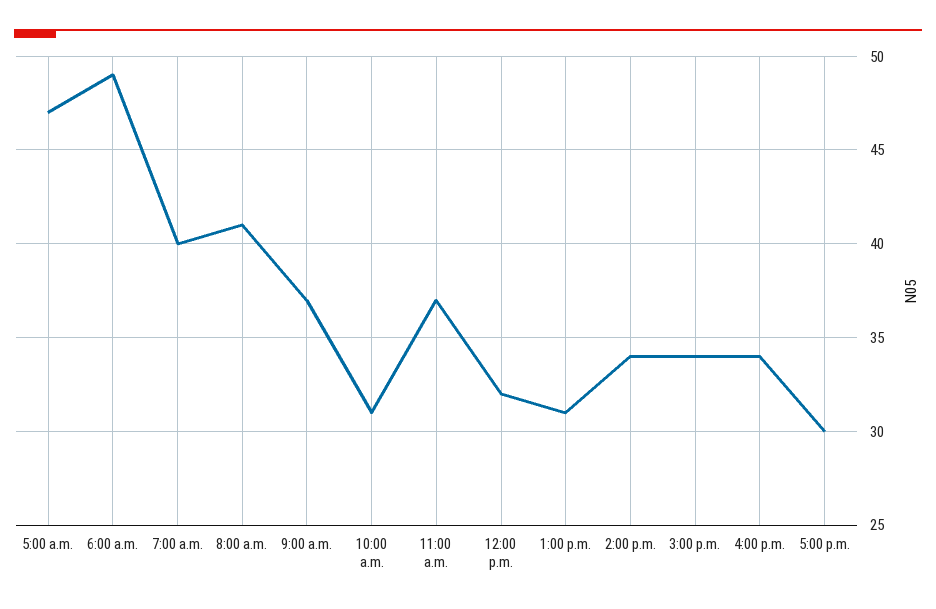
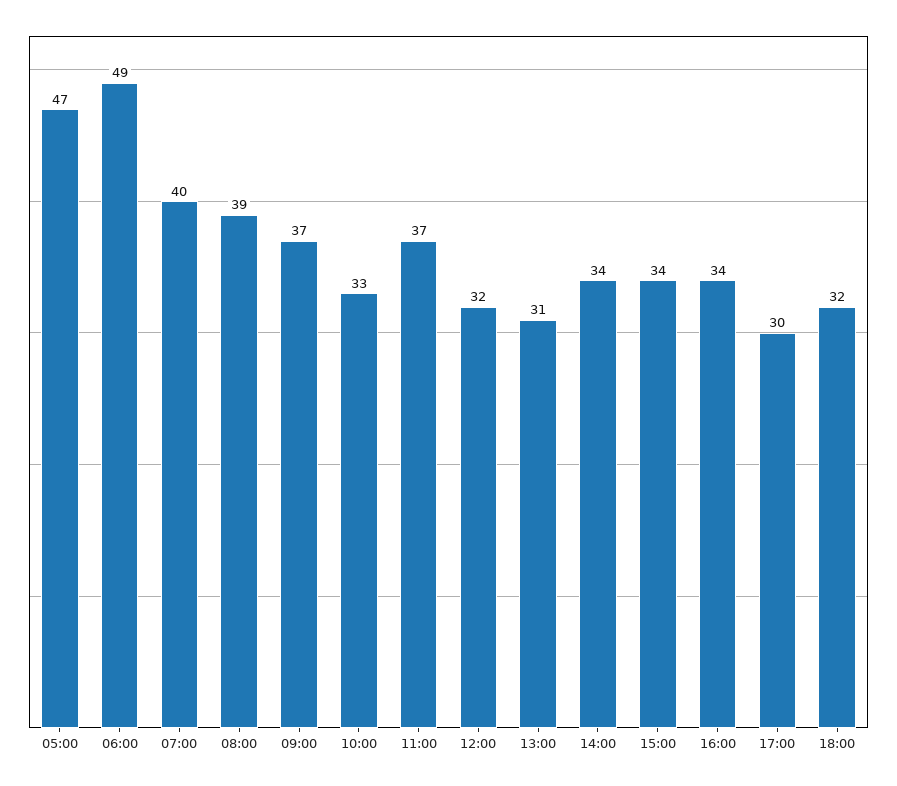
8:00 a.m.: 41 -> 39
10:00 a.m.: 31 -> 33
18:00: none -> 32

